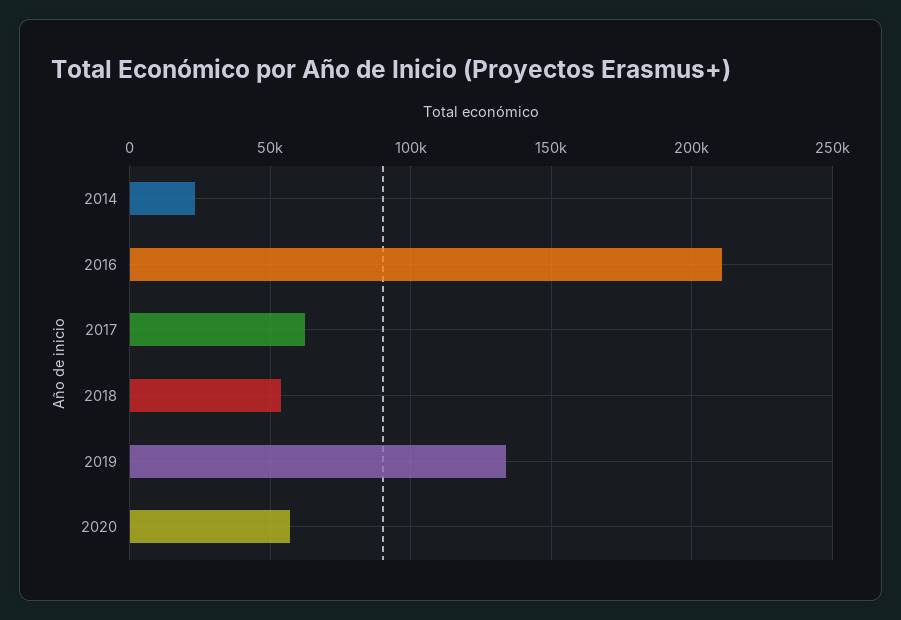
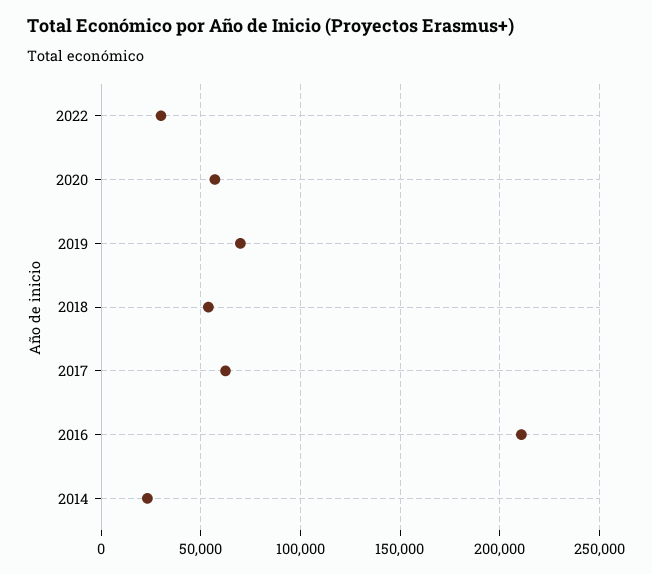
2019: 135000 -> 70000
2022: none -> 30000

